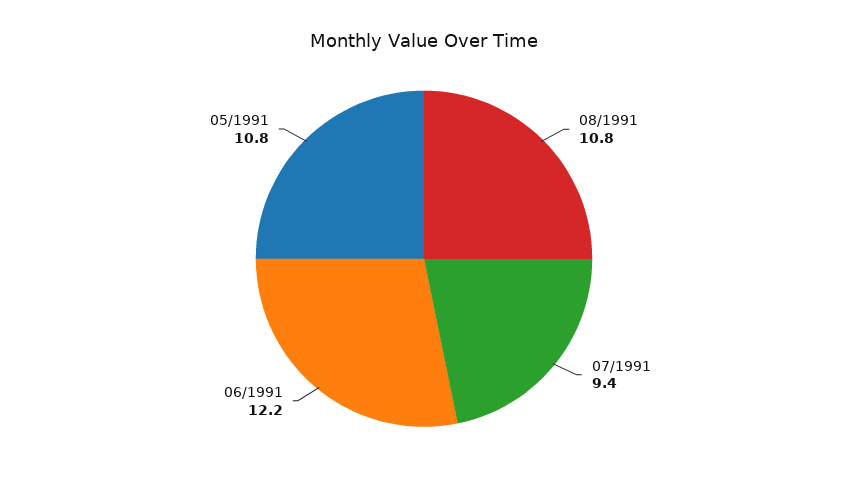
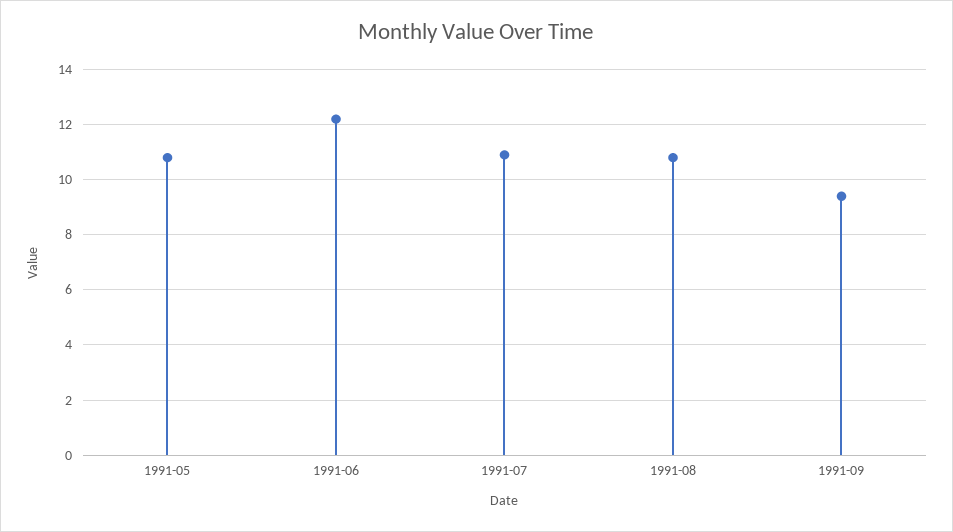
07/1991: 9.4 -> 11
1991-09: none -> 9.5

